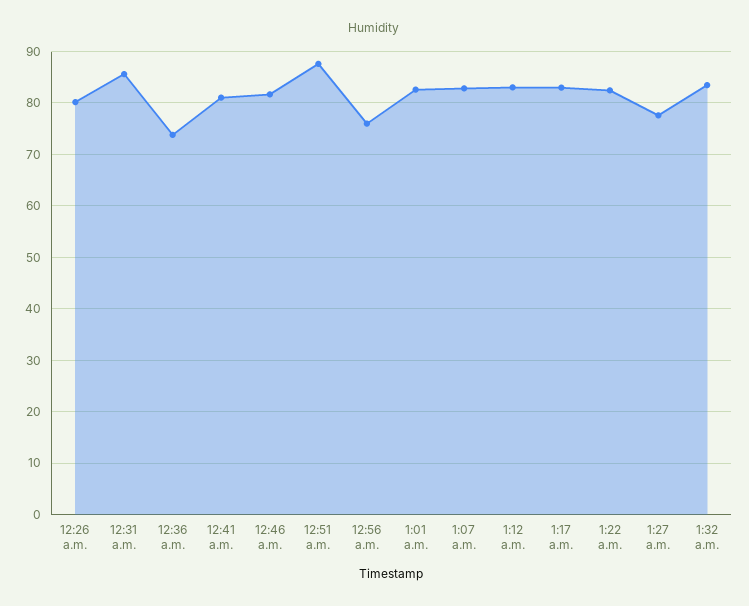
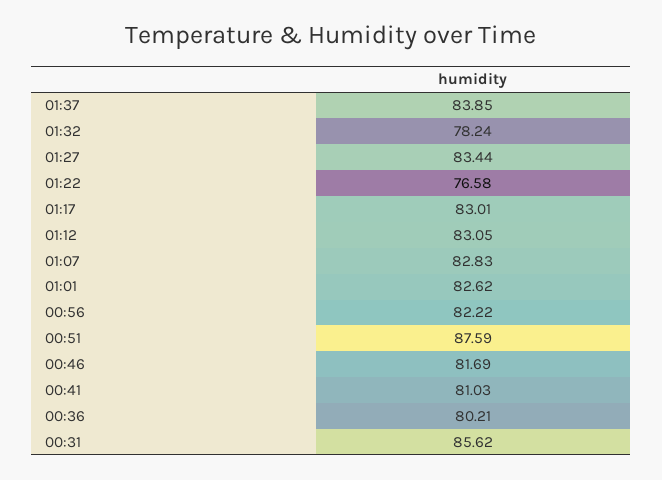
12:26 a.m.: 80 -> none
12:36 a.m.: 74 -> 80.21
12:56 a.m.: 76 -> 82.22
1:22 a.m.: 82 -> 76.58
1:27 a.m.: 78 -> 83.44
1:32 a.m.: 84 -> 78.24
01:37: none -> 83.85

